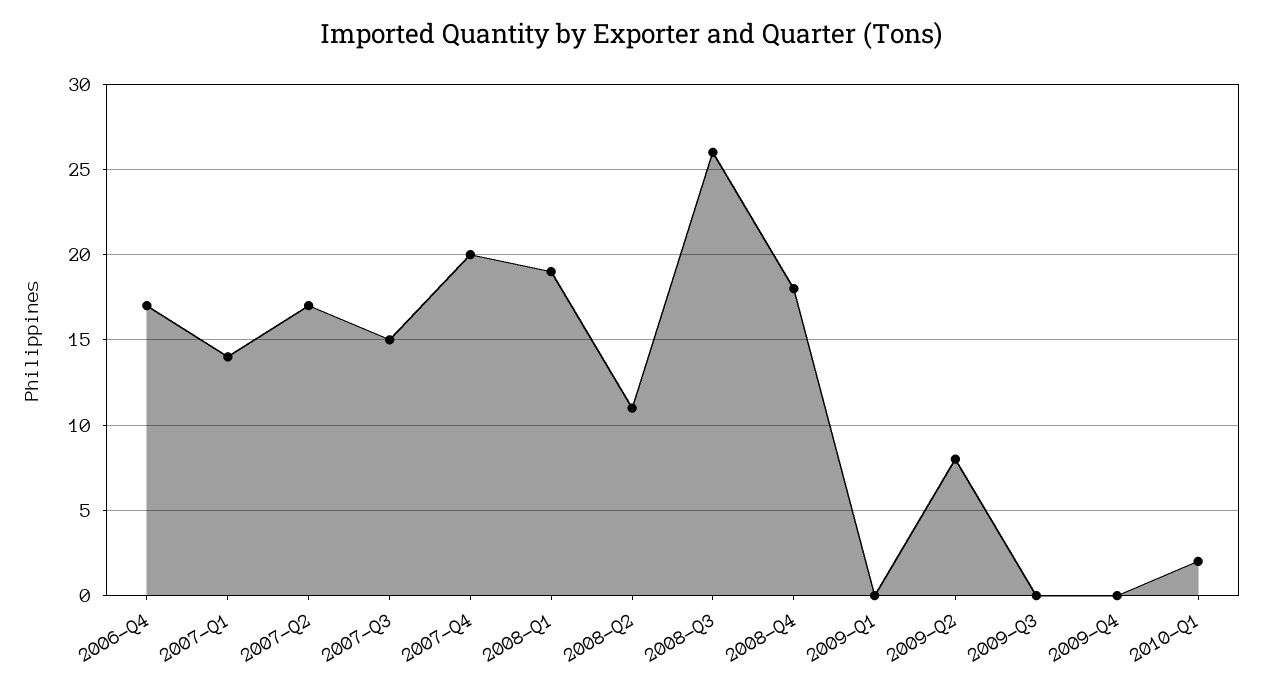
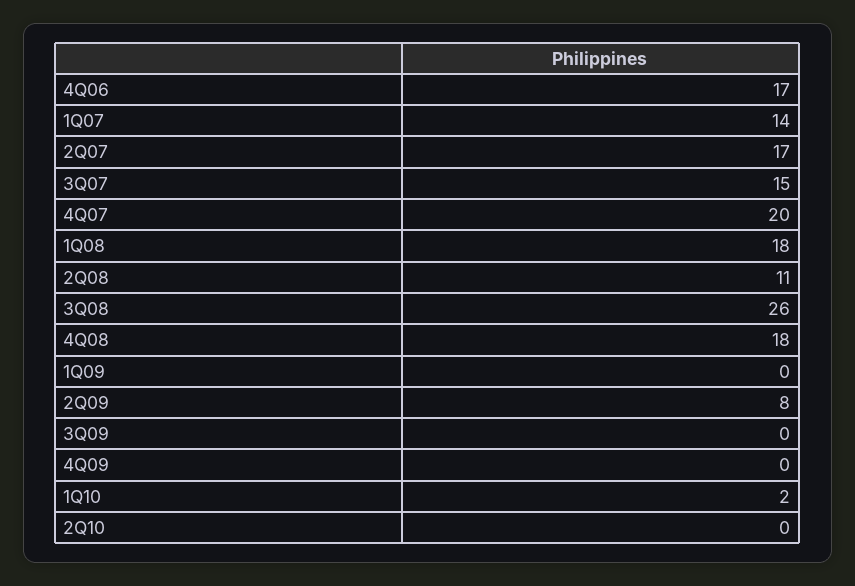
2008-Q1: 19 -> 18
2Q10: none -> 0

